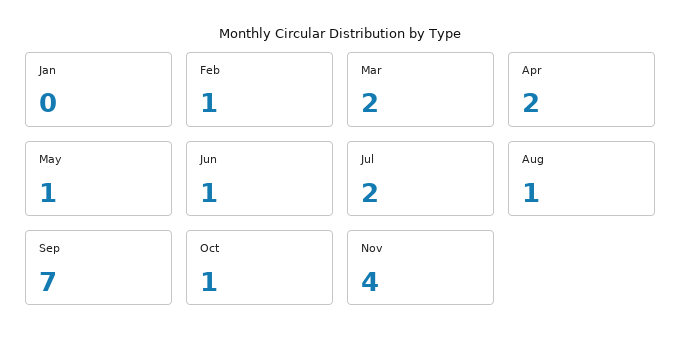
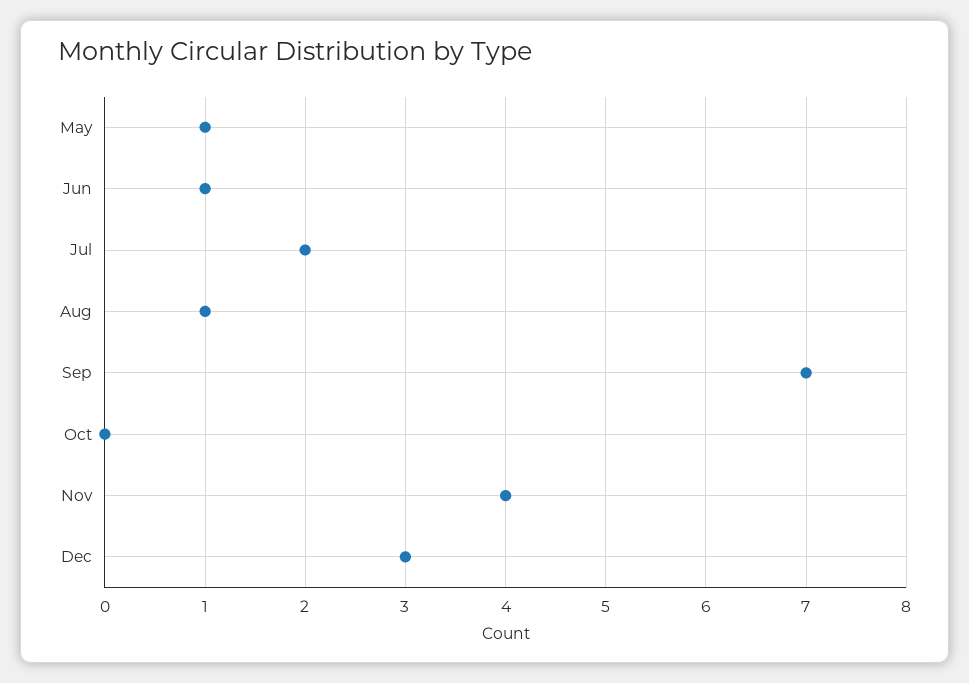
Jan: 0 -> none
Feb: 1 -> none
Mar: 2 -> none
Apr: 2 -> none
Oct: 1 -> 0
Dec: none -> 3

